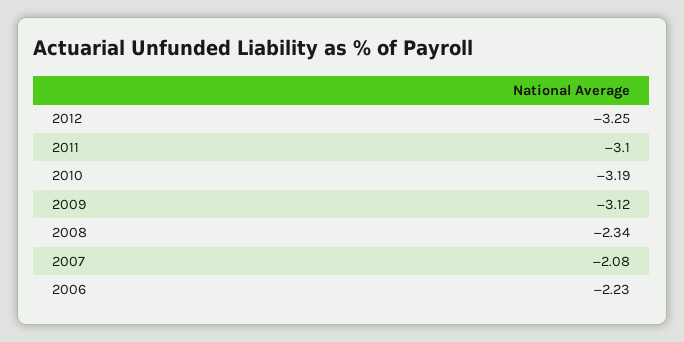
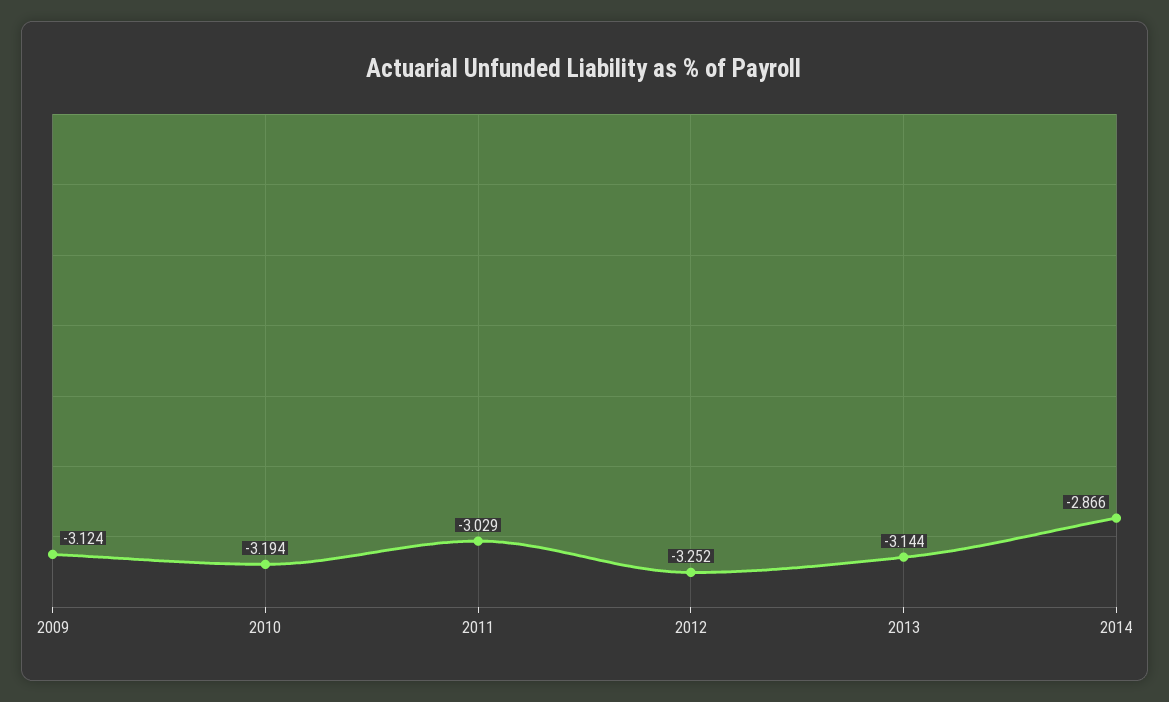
2011: -3.1 -> -3.029
2008: -2.34 -> none
2007: -2.08 -> none
2006: -2.23 -> none
2013: none -> -3.144
2014: none -> -2.866

